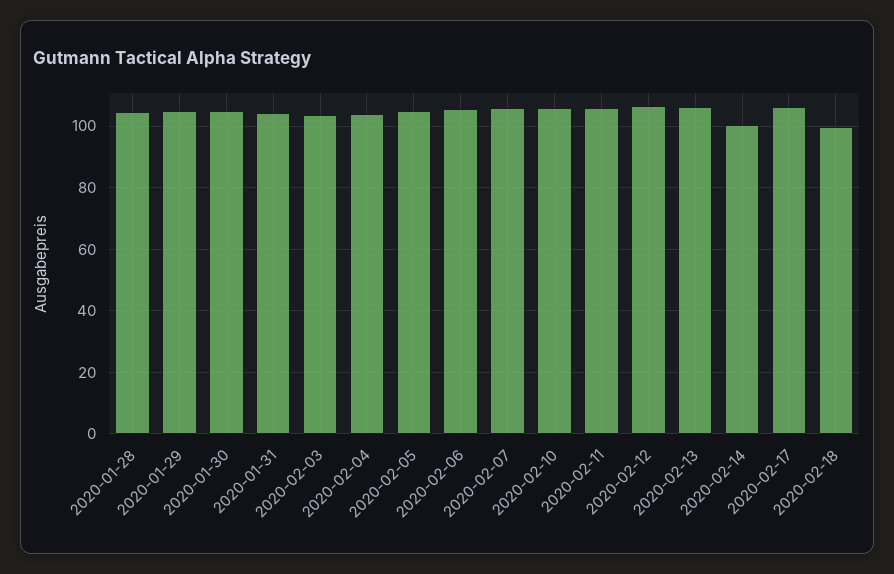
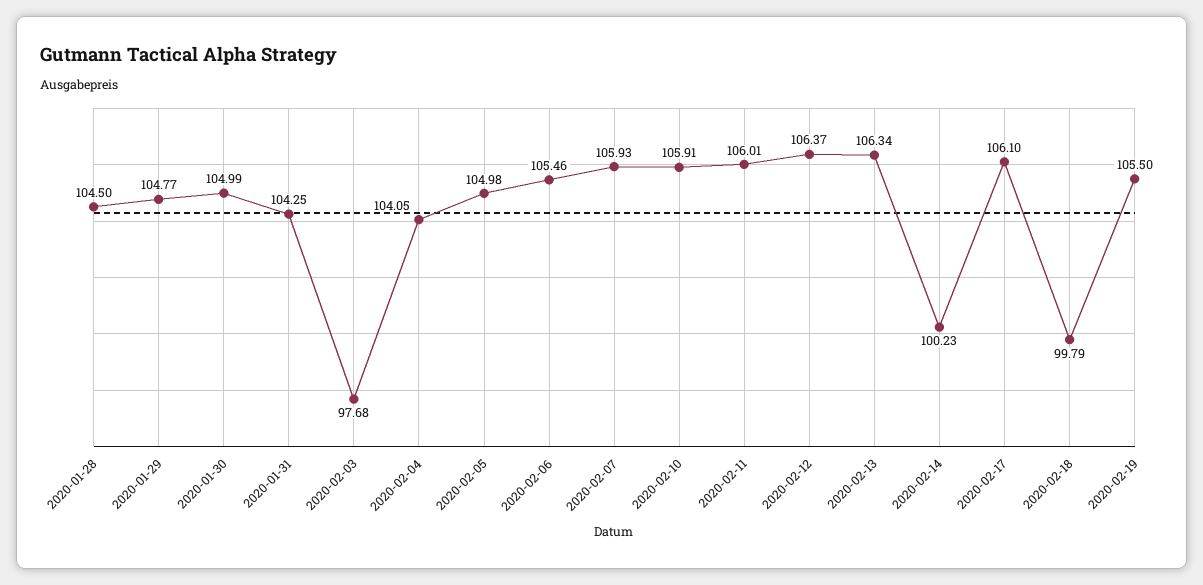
2020-02-03: 104 -> 97.68
2020-02-19: none -> 105.5

